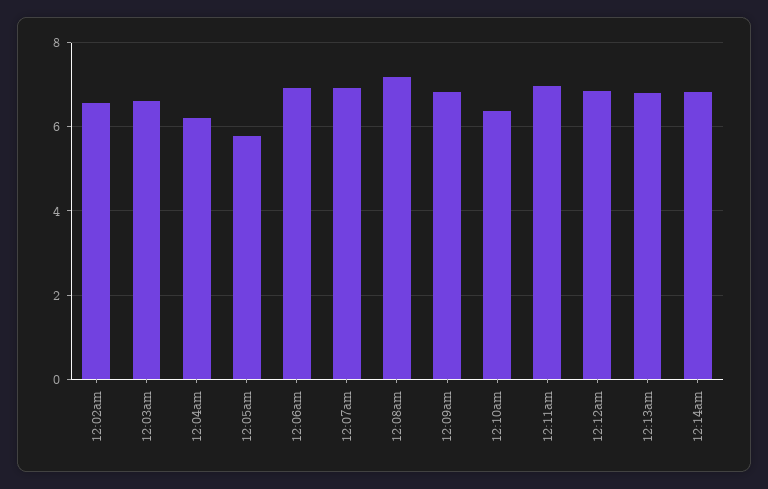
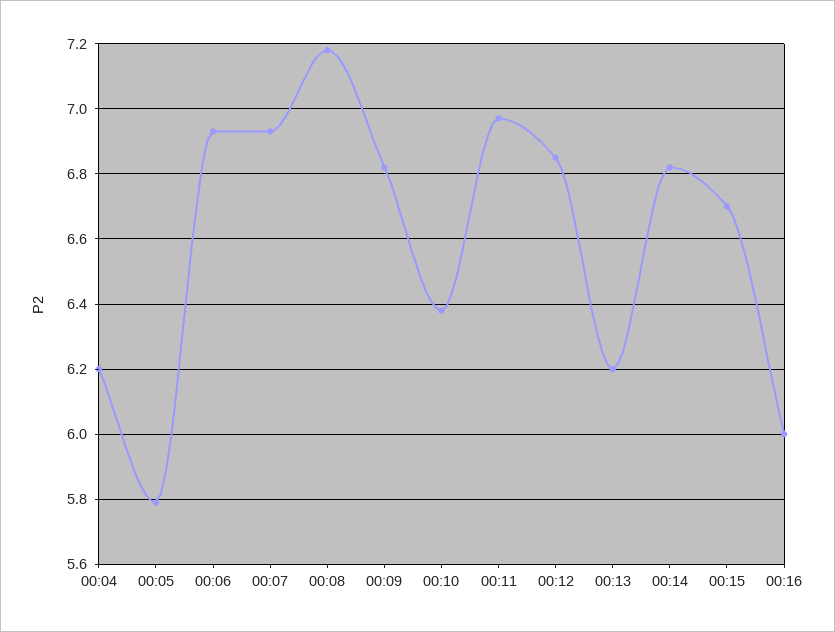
12:02am: 6.6 -> none
12:03am: 6.6 -> none
12:13am: 6.8 -> 6.2
00:15: none -> 6.7
00:16: none -> 6

